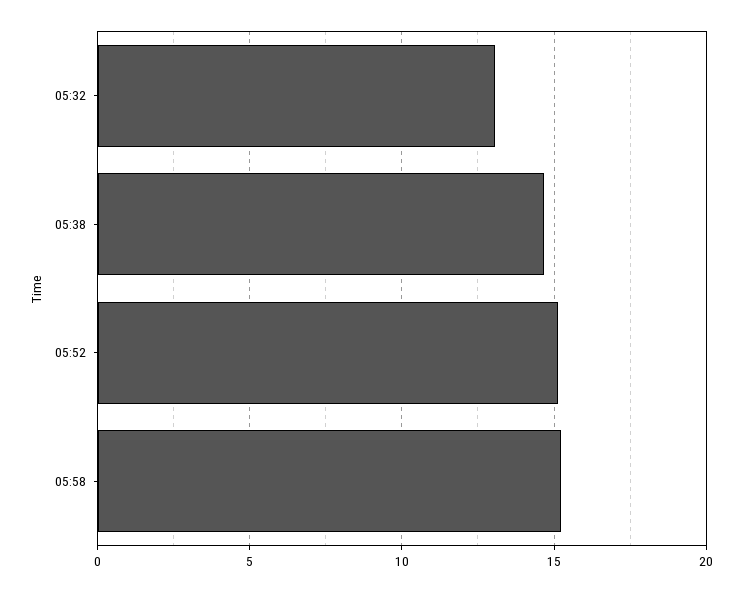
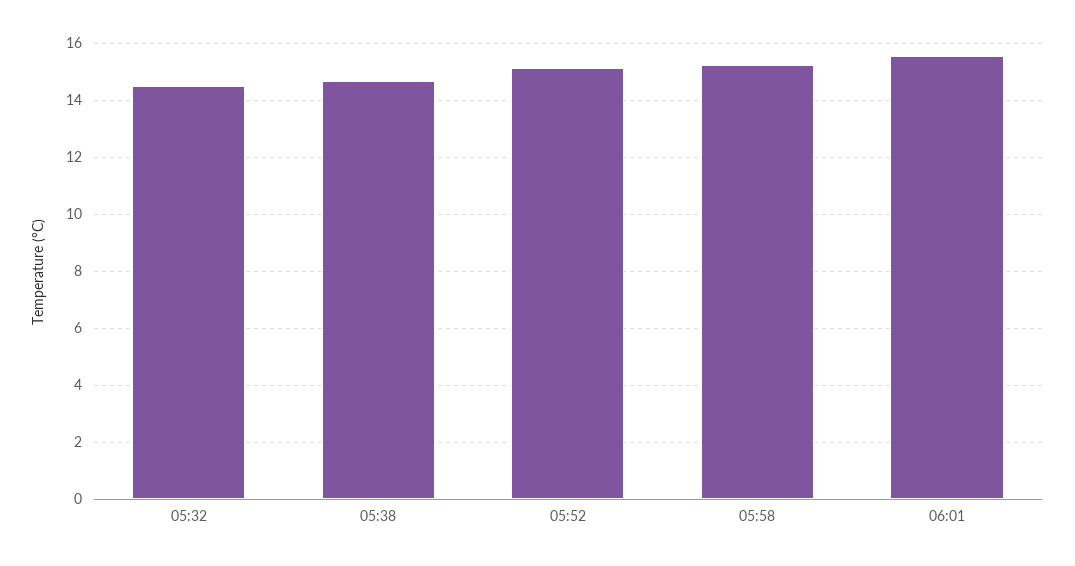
05:32: 13 -> 14.5
06:01: none -> 15.5

